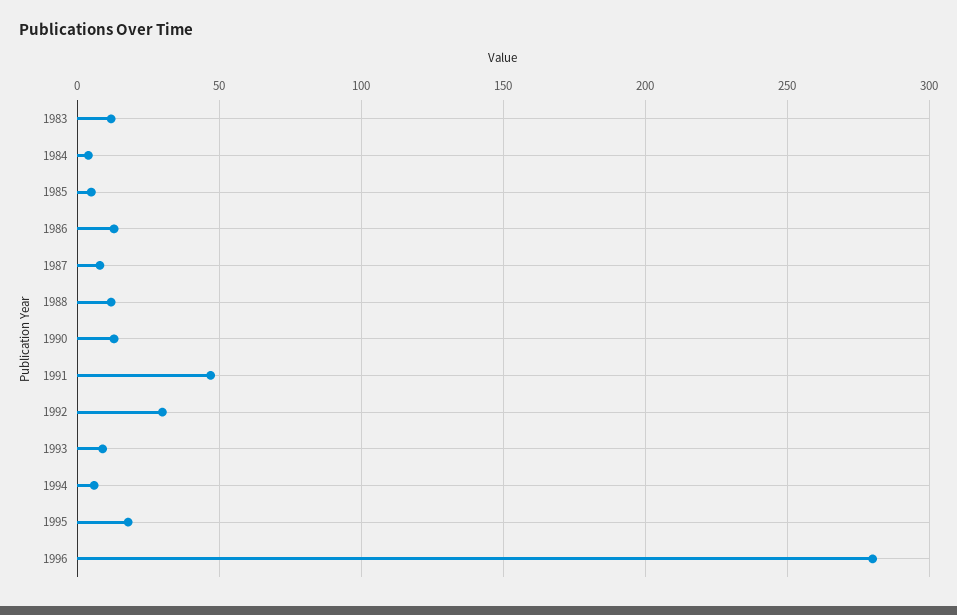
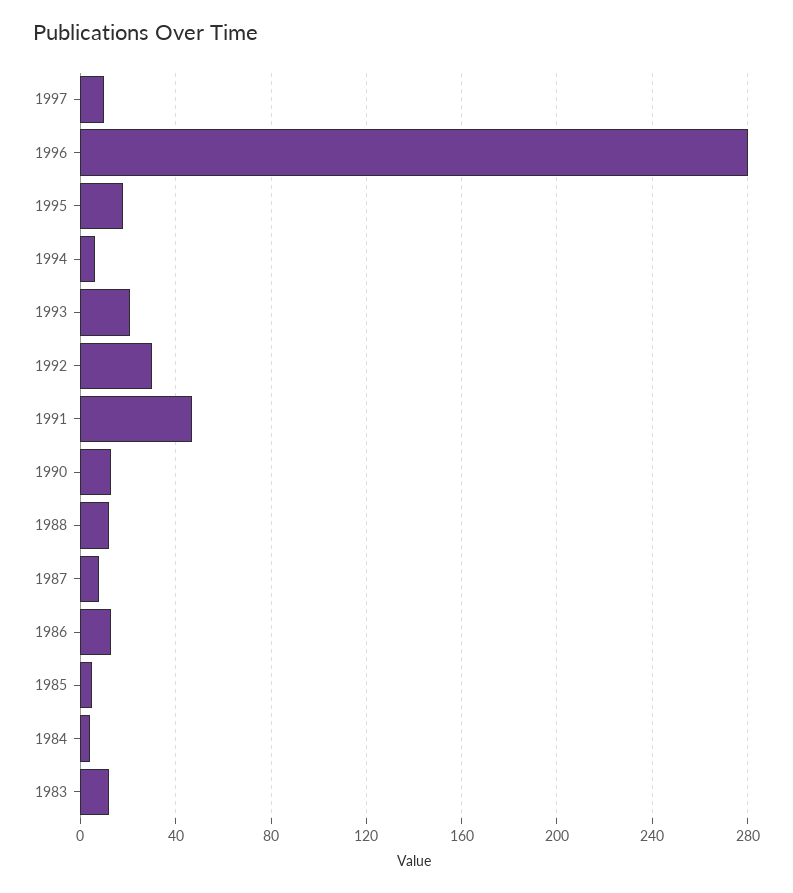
1993: 10 -> 20
1997: none -> 10

